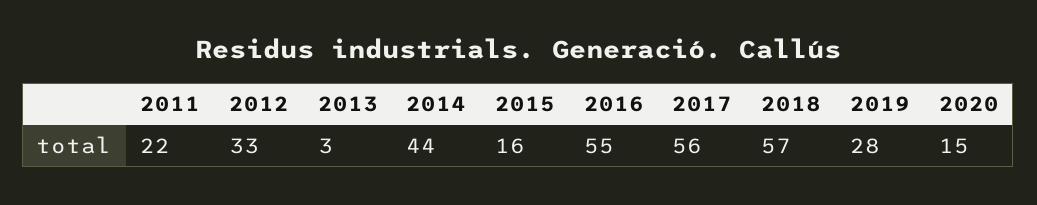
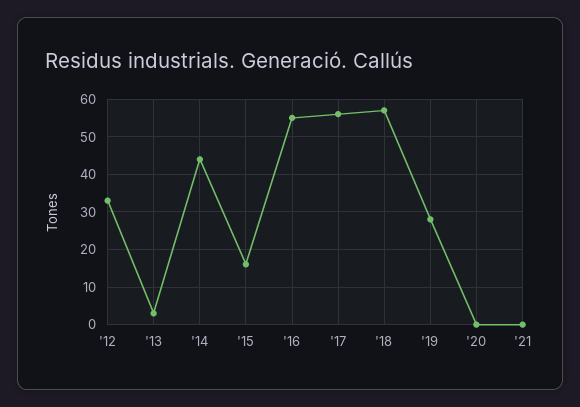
2011: 22 -> none
2020: 15 -> 0
'21: none -> 0

